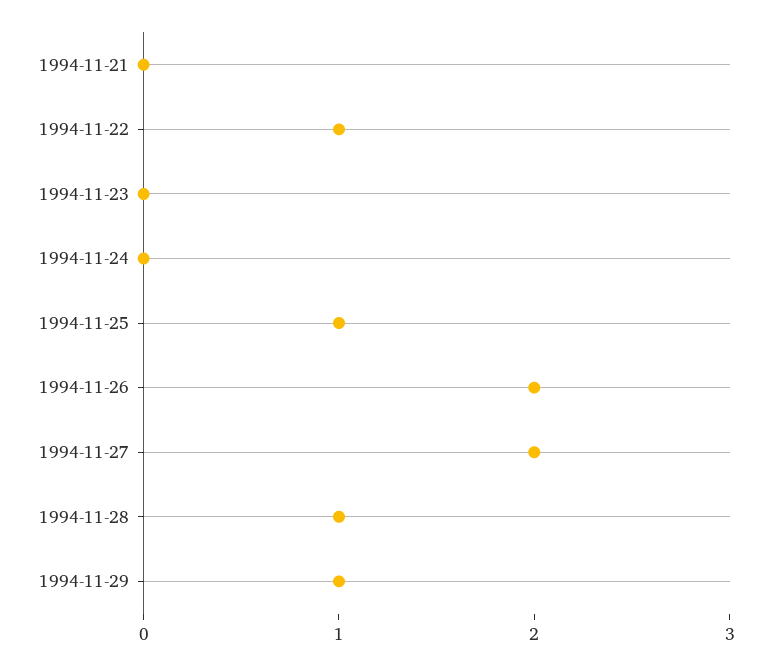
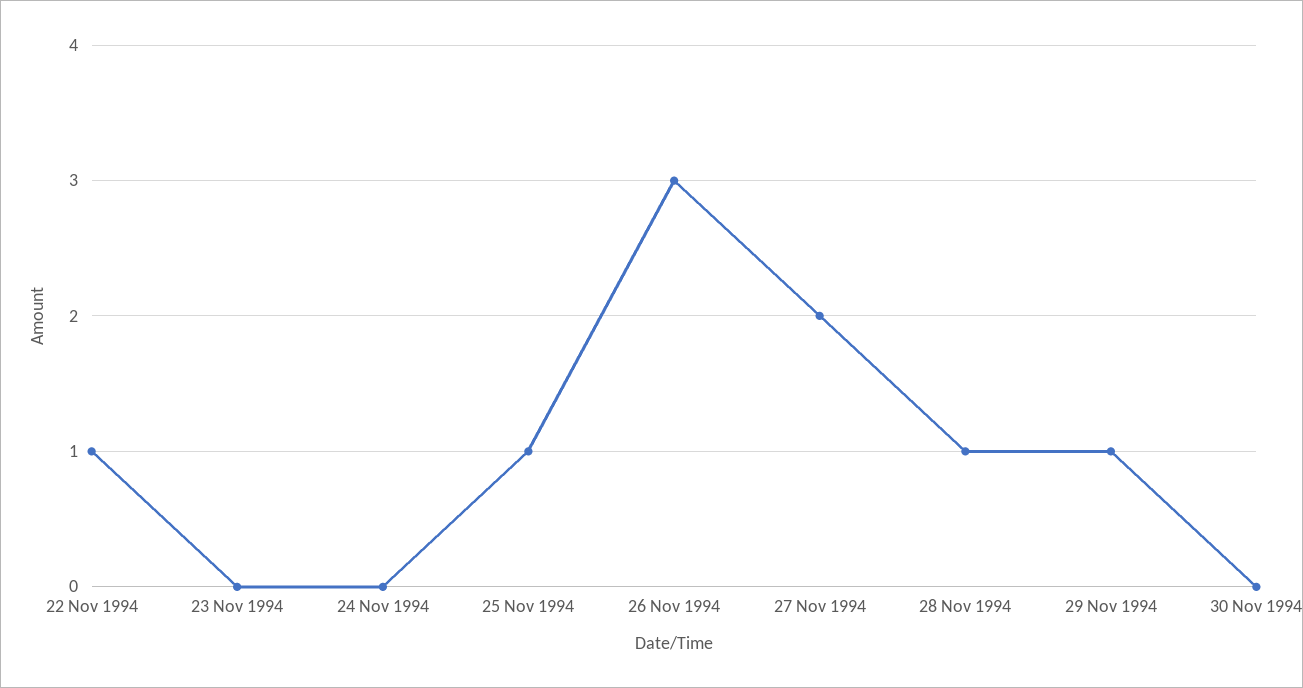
1994-11-21: 0 -> none
1994-11-26: 2 -> 3
30 Nov 1994: none -> 0

